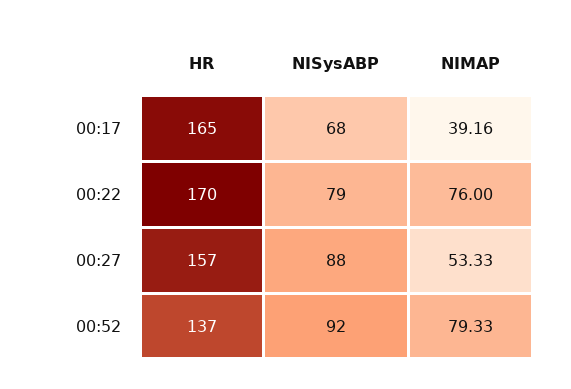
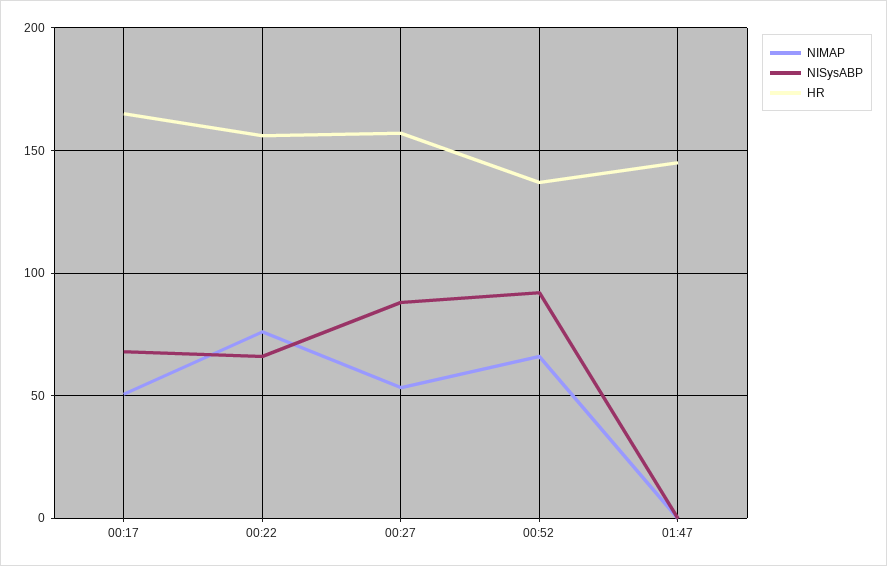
NIMAP, 00:17: 39.16 -> 50
HR, 00:22: 170 -> 155
NISysABP, 00:22: 79 -> 65
NIMAP, 00:52: 79.33 -> 65
NIMAP, 01:47: none -> 0
NISysABP, 01:47: none -> 0
HR, 01:47: none -> 145

